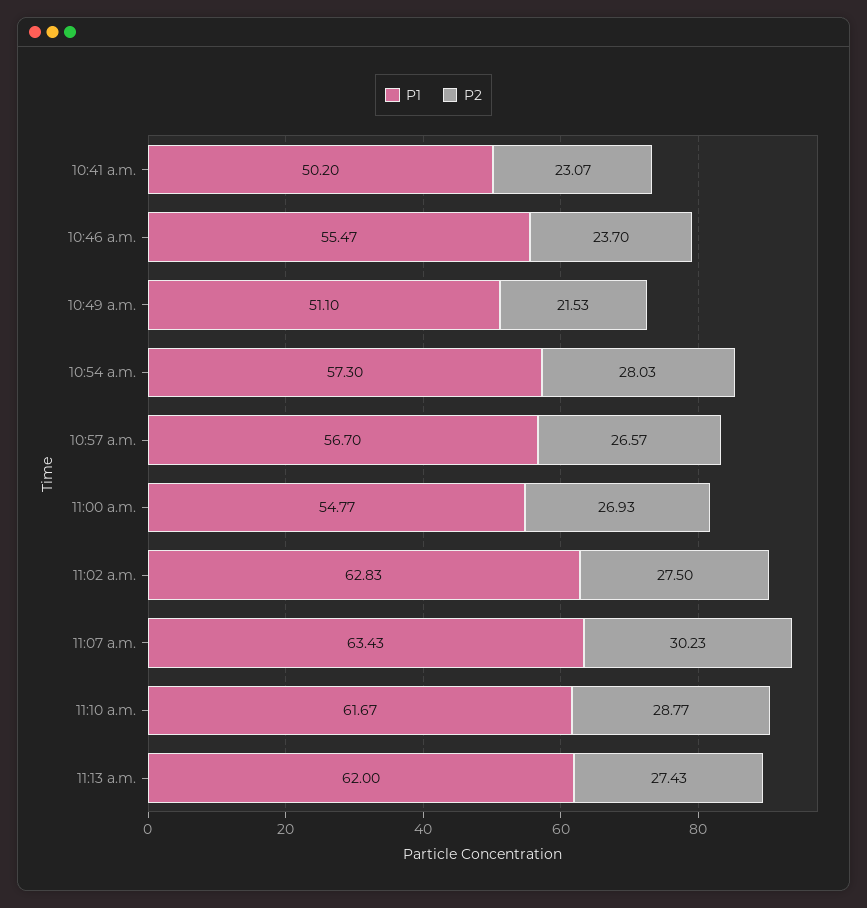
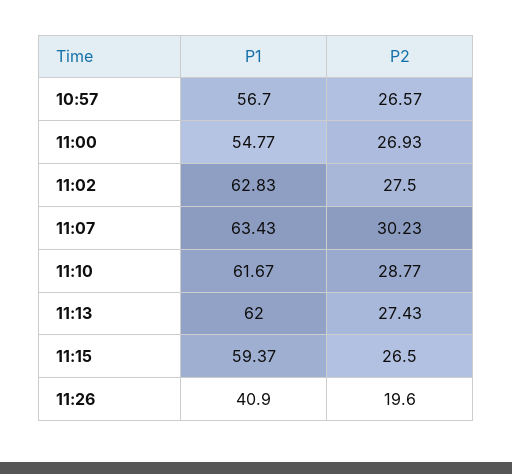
P1, 10:41 a.m.: 50.2 -> none
P2, 10:41 a.m.: 23.07 -> none
P1, 10:46 a.m.: 55.47 -> none
P2, 10:46 a.m.: 23.7 -> none
P1, 10:49 a.m.: 51.1 -> none
P2, 10:49 a.m.: 21.53 -> none
P1, 10:54 a.m.: 57.3 -> none
P2, 10:54 a.m.: 28.03 -> none
P1, 11:15: none -> 59.37
P2, 11:15: none -> 26.5
P1, 11:26: none -> 40.9
P2, 11:26: none -> 19.6

